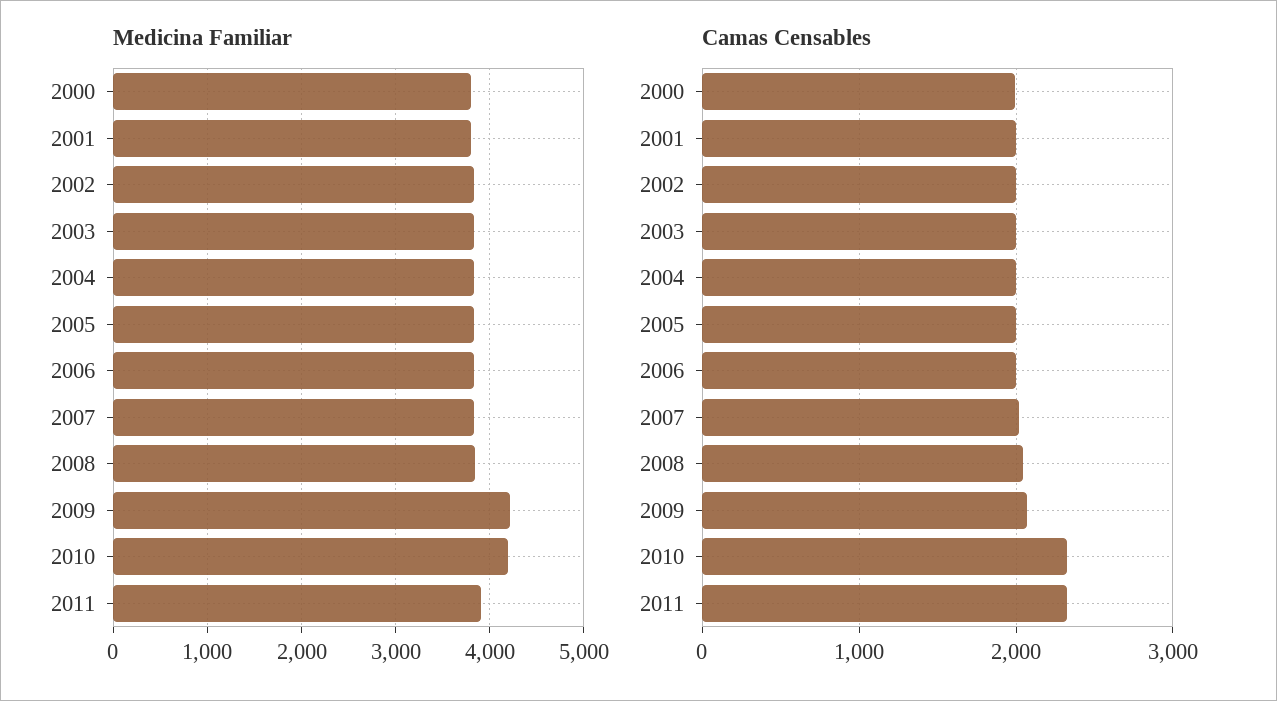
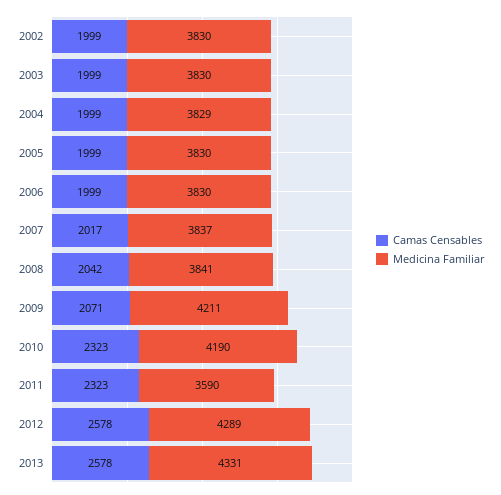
Medicina Familiar, 2000: 3800 -> none
Medicina Familiar, 2001: 3800 -> none
Medicina Familiar, 2011: 3900 -> 3590
Camas Censables, 2000: 2000 -> none
Camas Censables, 2001: 2000 -> none
Camas Censables, 2012: none -> 2578
Medicina Familiar, 2012: none -> 4289
Camas Censables, 2013: none -> 2578
Medicina Familiar, 2013: none -> 4331

